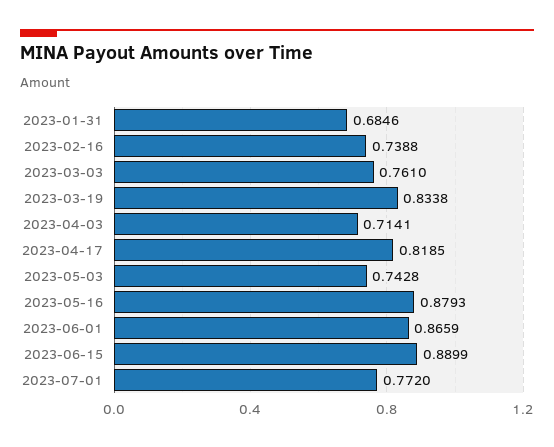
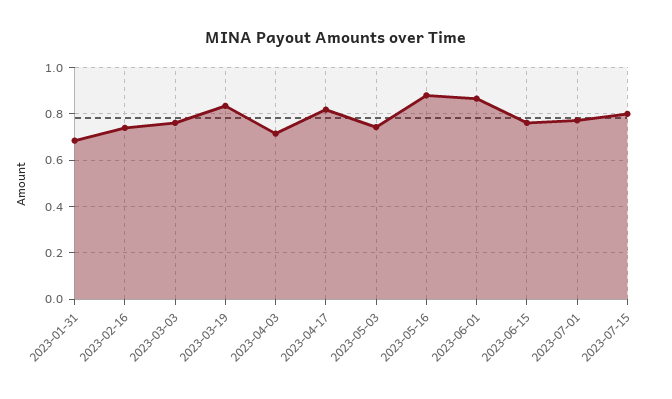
2023-06-15: 0.8899 -> 0.75
2023-07-15: none -> 0.8

